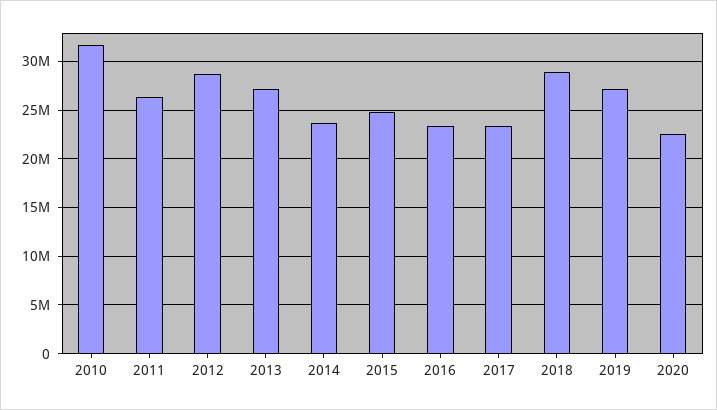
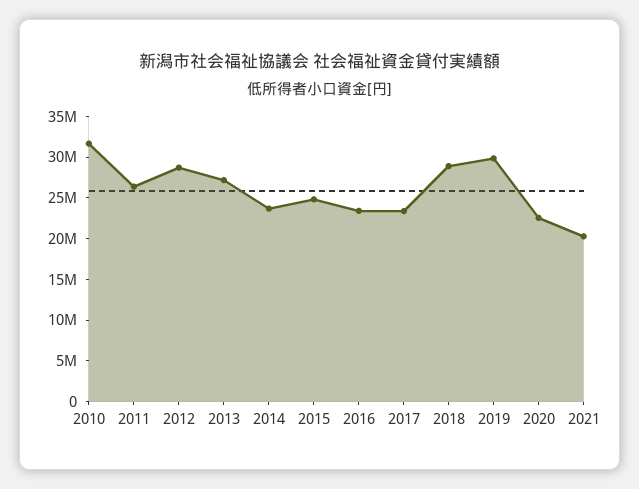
2019: 27000000 -> 30000000
2021: none -> 20000000

